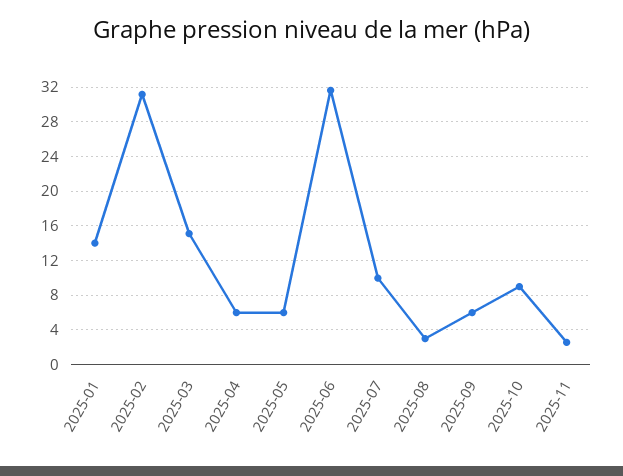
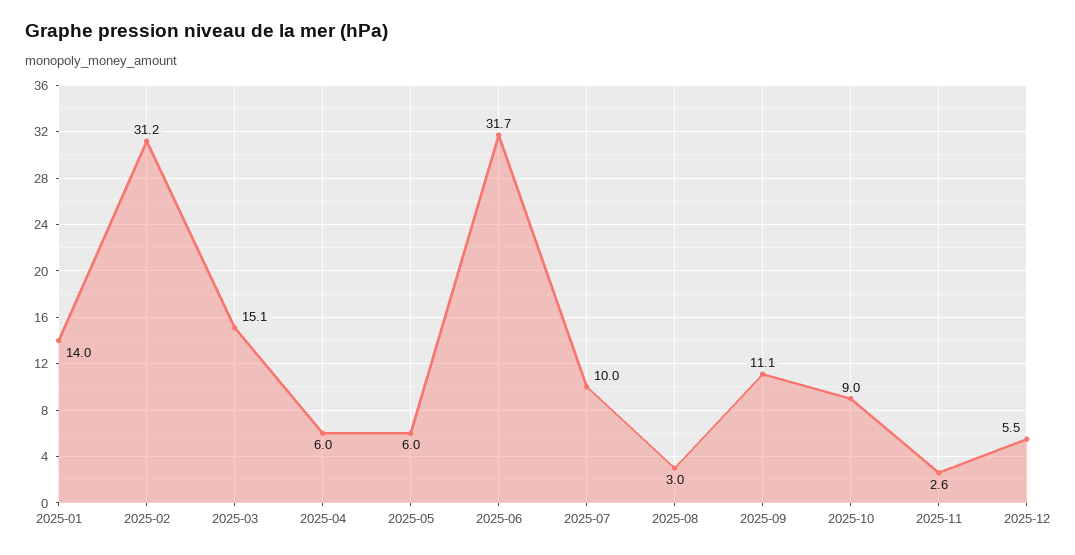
2025-09: 6 -> 11.1
2025-12: none -> 5.5

